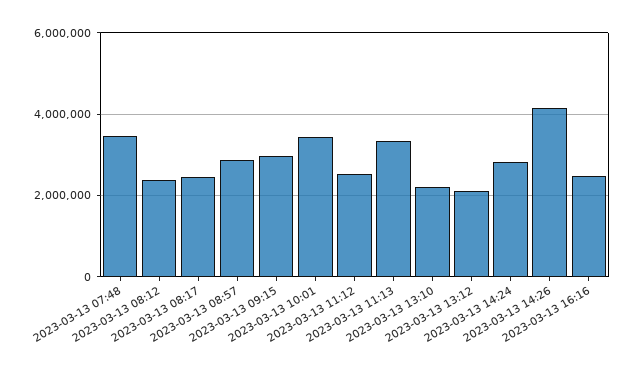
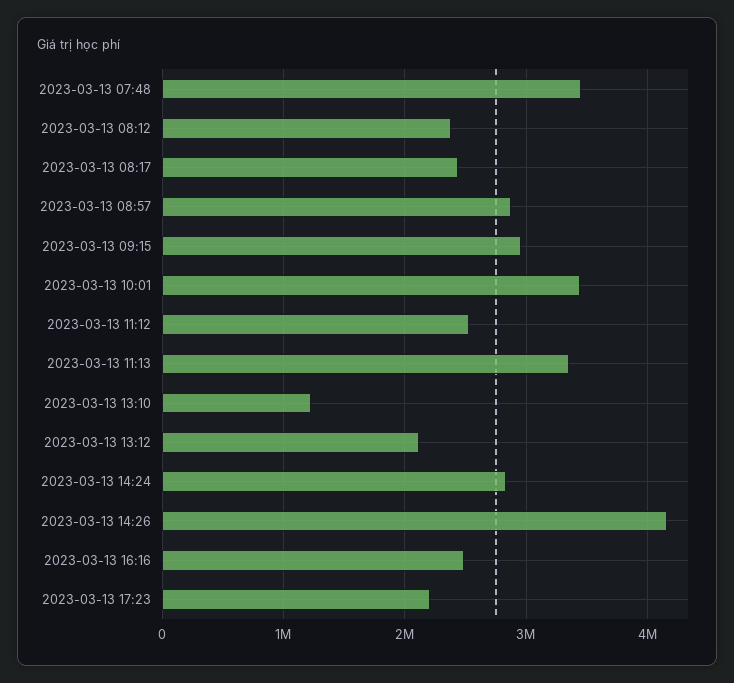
2023-03-13 13:10: 2200000 -> 1200000
2023-03-13 17:23: none -> 2200000

